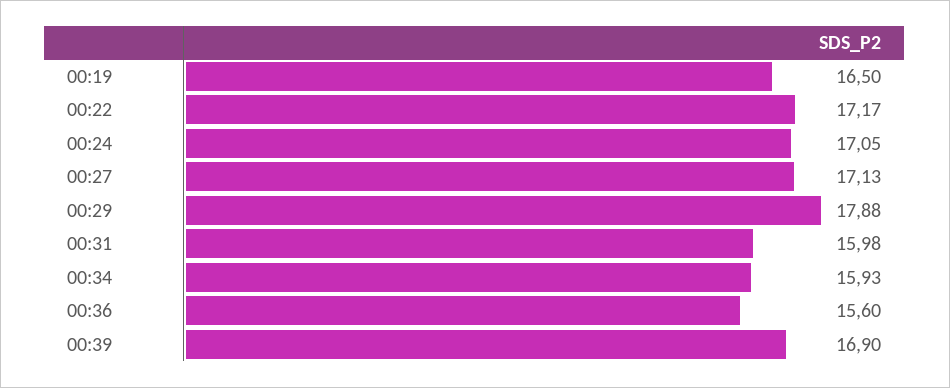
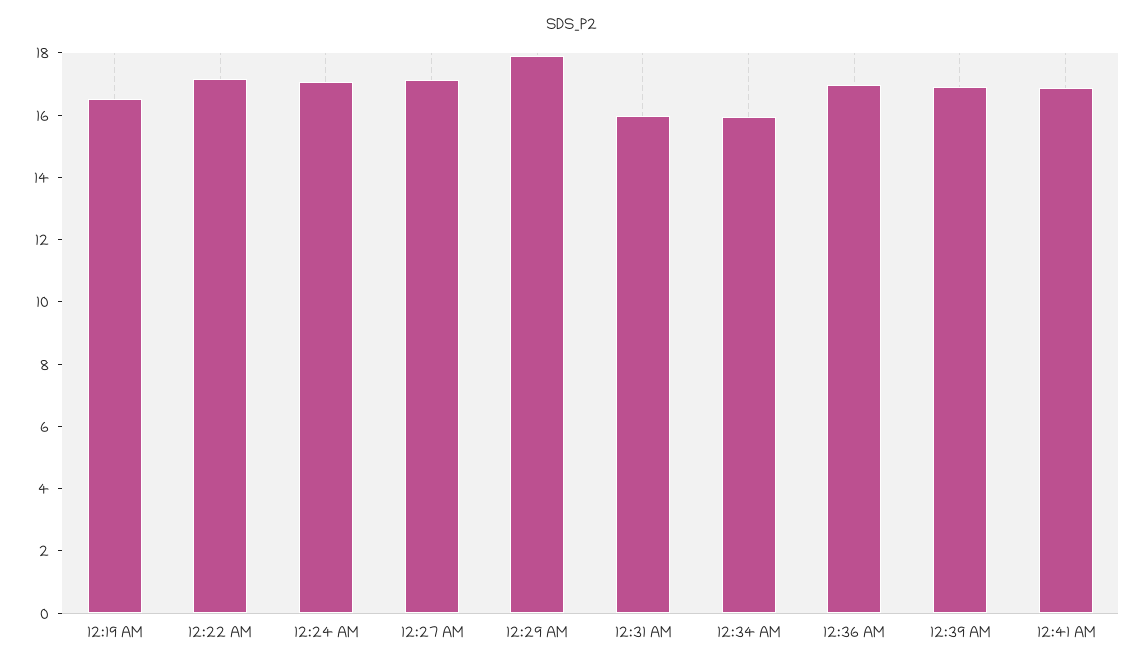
00:36: 15.6 -> 17
12:41 AM: none -> 17

